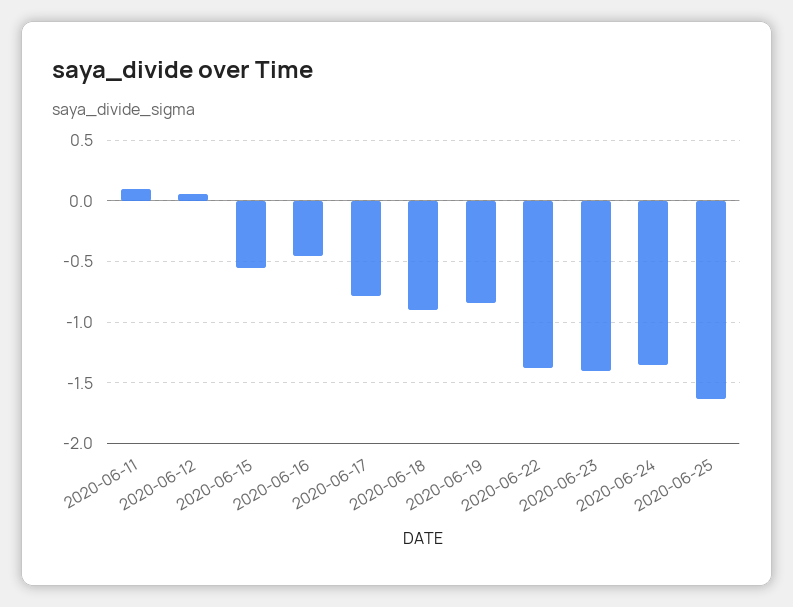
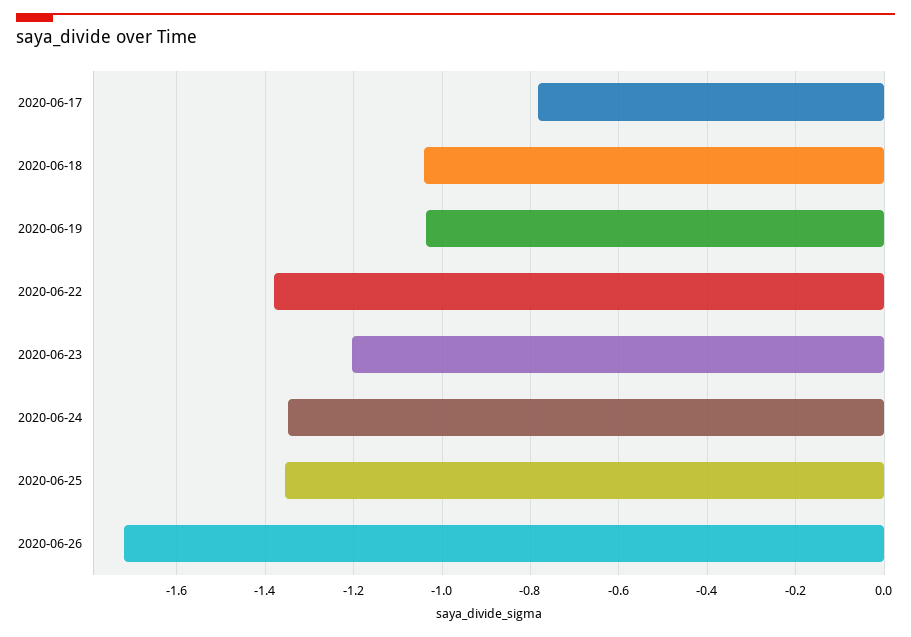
2020-06-11: 0.1 -> none
2020-06-12: 0.05 -> none
2020-06-15: -0.55 -> none
2020-06-16: -0.45 -> none
2020-06-18: -0.9 -> -1.04
2020-06-19: -0.85 -> -1.04
2020-06-23: -1.4 -> -1.2
2020-06-25: -1.65 -> -1.36
2020-06-26: none -> -1.72

